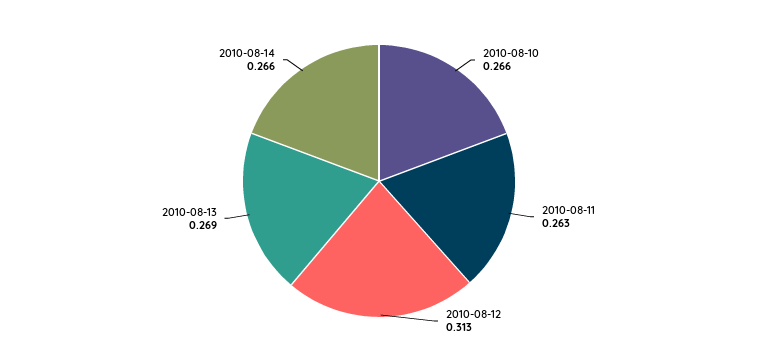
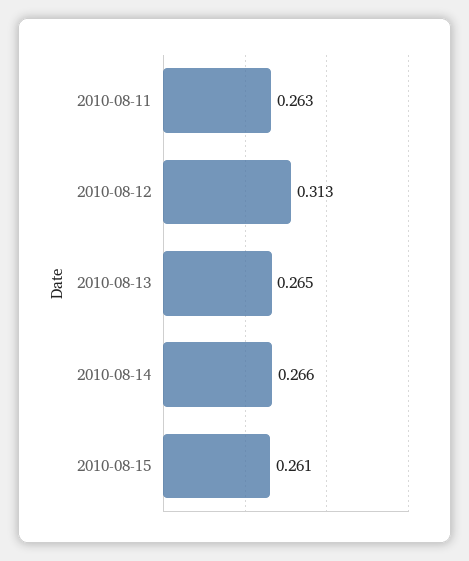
2010-08-10: 0.266 -> none
2010-08-13: 0.269 -> 0.265
2010-08-15: none -> 0.261

